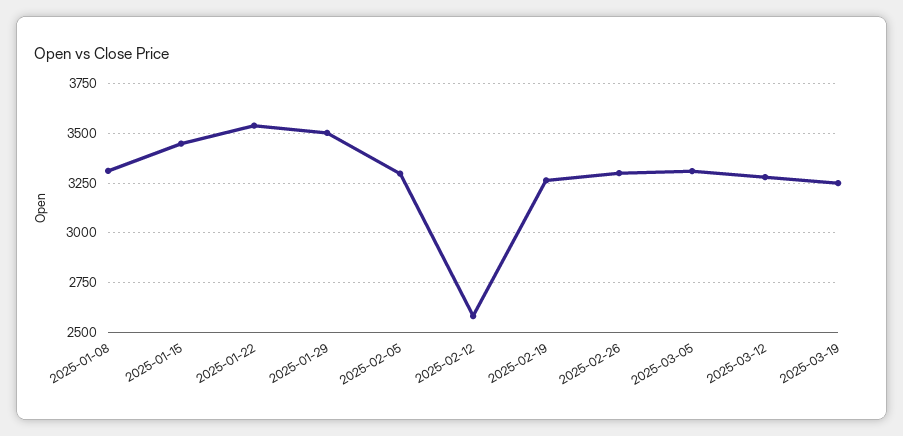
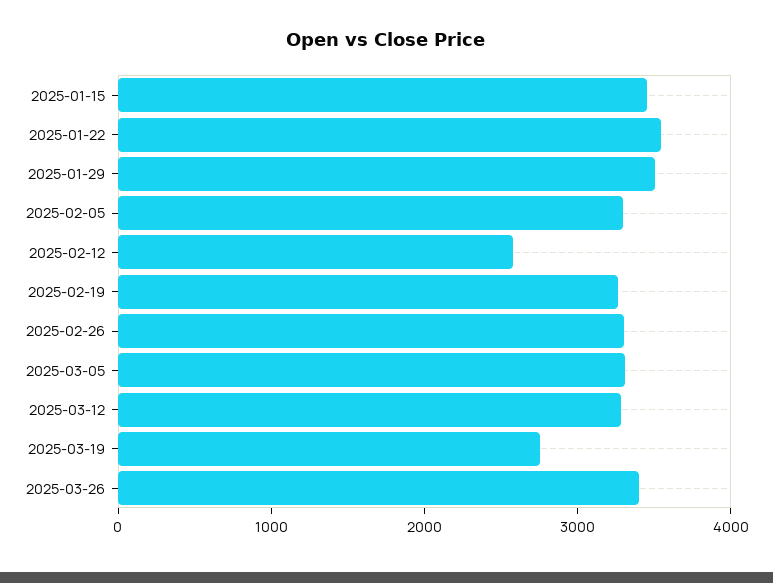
2025-01-08: 3300 -> none
2025-03-19: 3250 -> 2800
2025-03-26: none -> 3400

